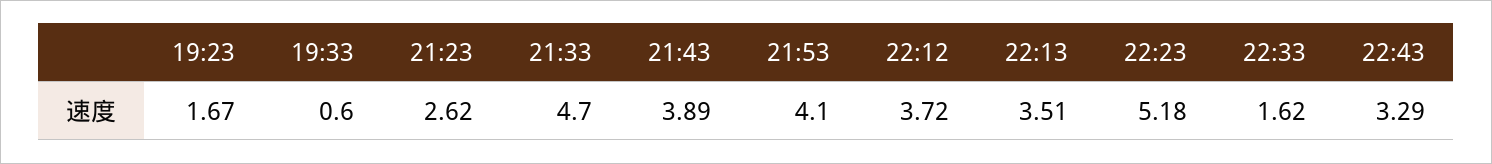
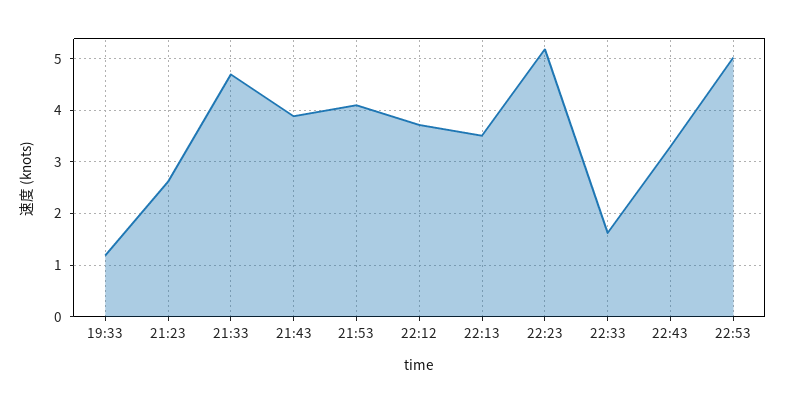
19:23: 1.67 -> none
19:33: 0.6 -> 1.2
22:53: none -> 5

